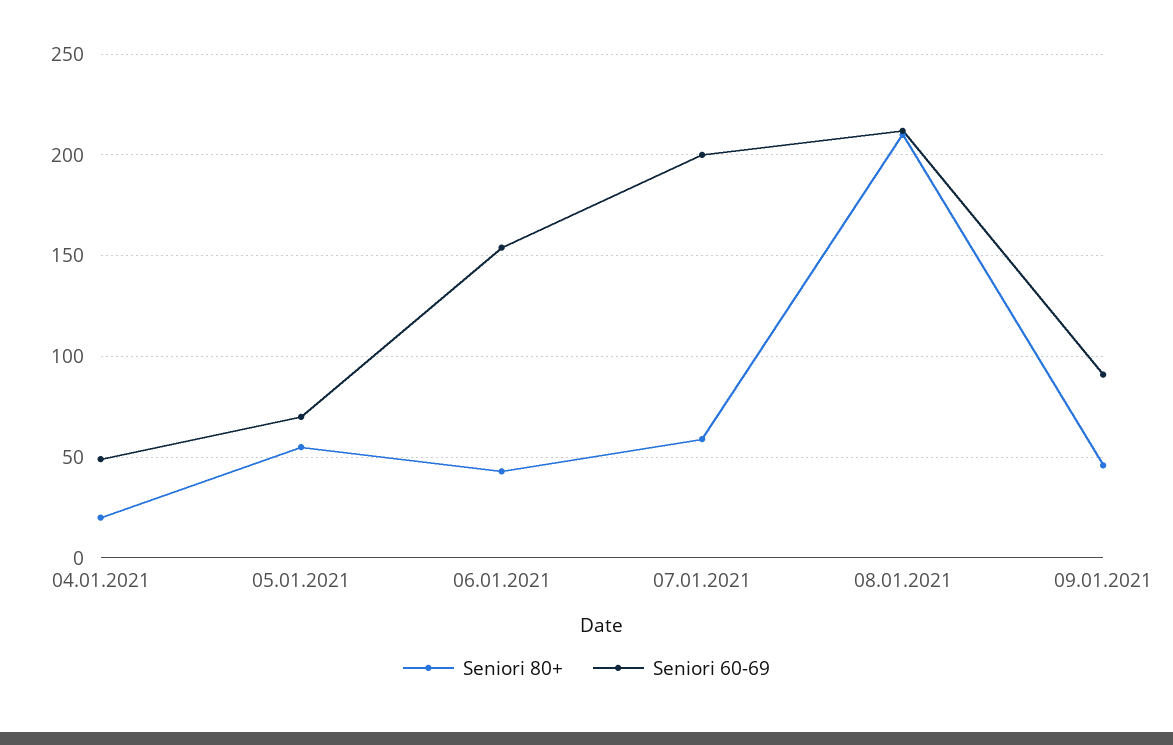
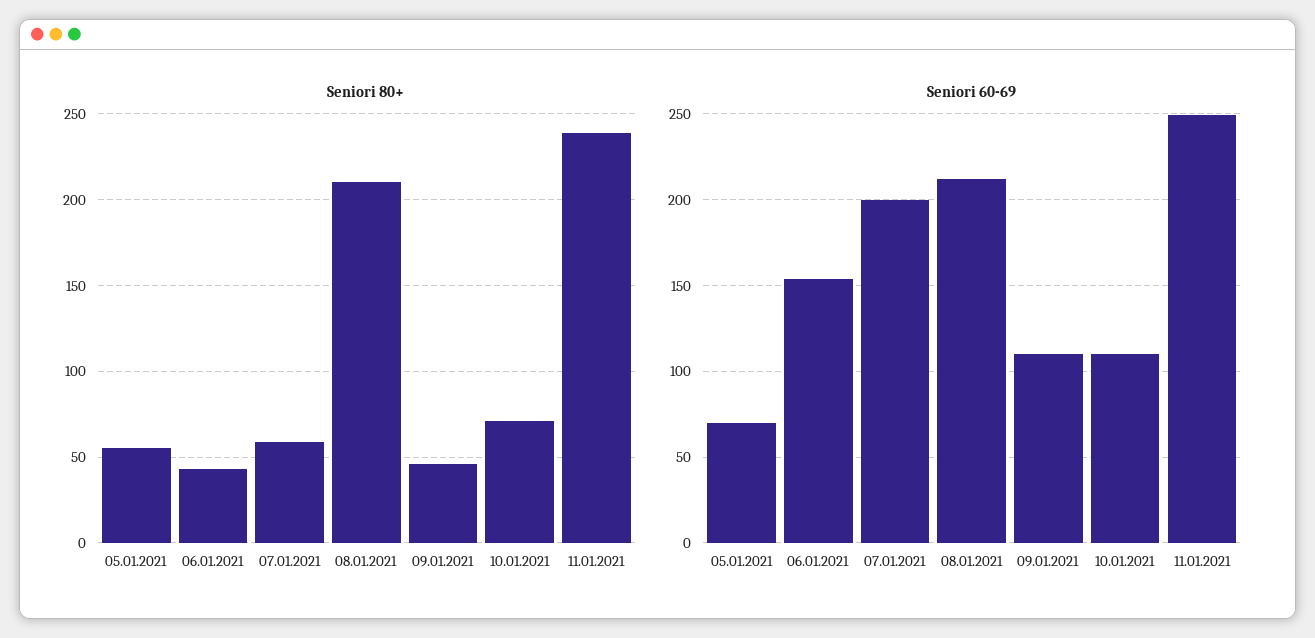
Seniori 80+, 04.01.2021: 20 -> none
Seniori 60-69, 04.01.2021: 50 -> none
Seniori 60-69, 09.01.2021: 90 -> 110
Seniori 80+, 10.01.2021: none -> 70
Seniori 80+, 11.01.2021: none -> 240
Seniori 60-69, 10.01.2021: none -> 110
Seniori 60-69, 11.01.2021: none -> 250

